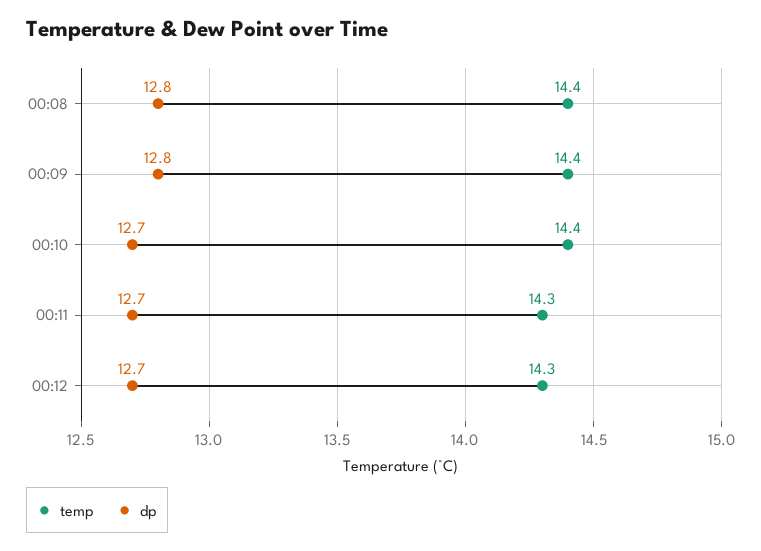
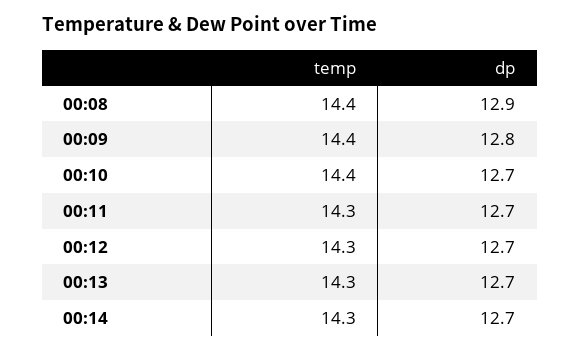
dp, 00:08: 12.8 -> 12.9
temp, 00:13: none -> 14.3
dp, 00:13: none -> 12.7
temp, 00:14: none -> 14.3
dp, 00:14: none -> 12.7

